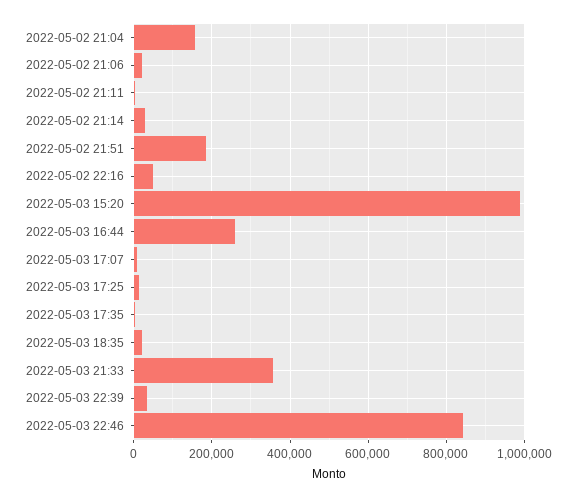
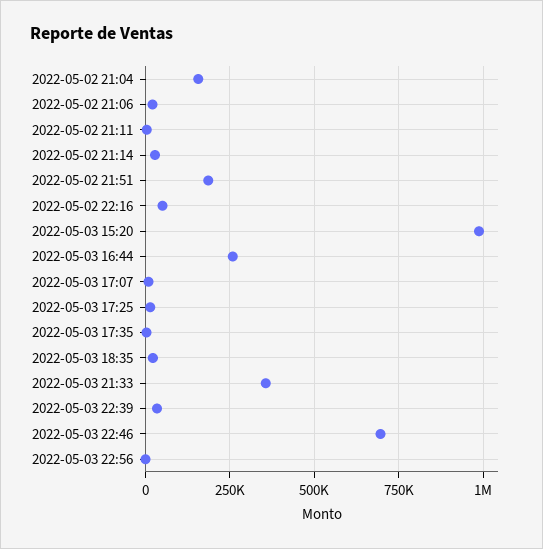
2022-05-03 22:46: 840000 -> 700000
2022-05-03 22:56: none -> 0

